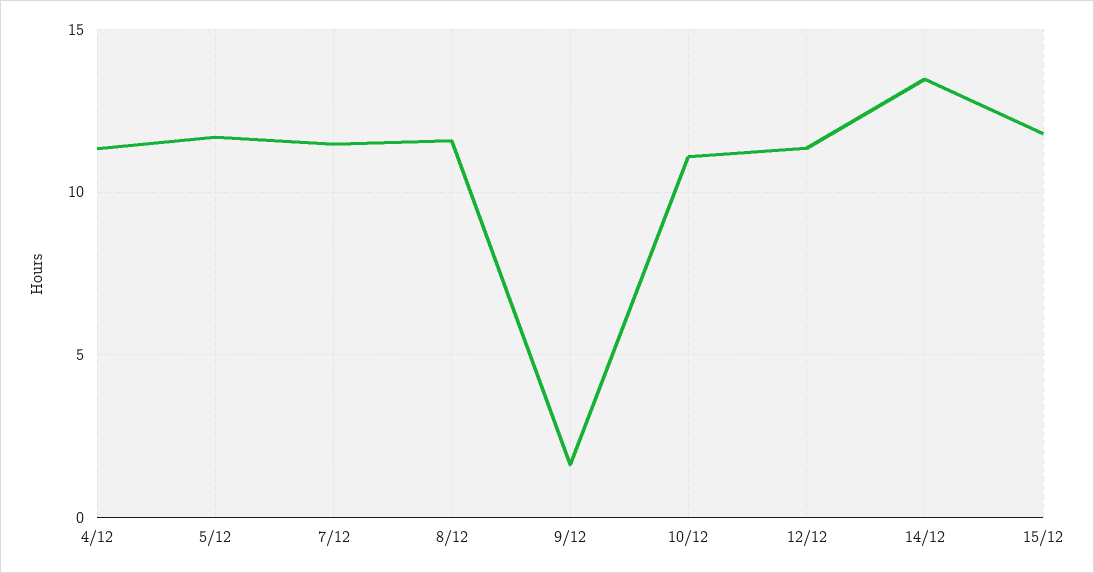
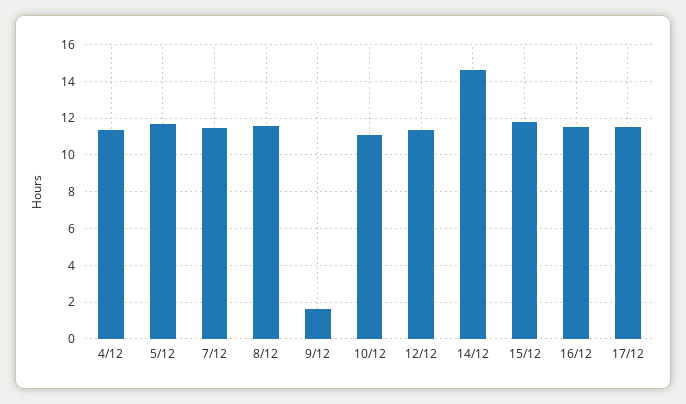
14/12: 13.5 -> 14.5
16/12: none -> 11.5
17/12: none -> 11.5

